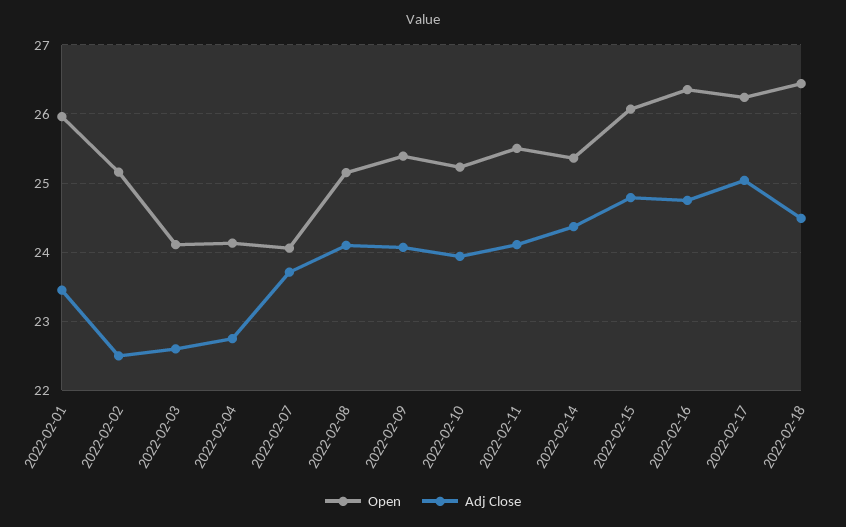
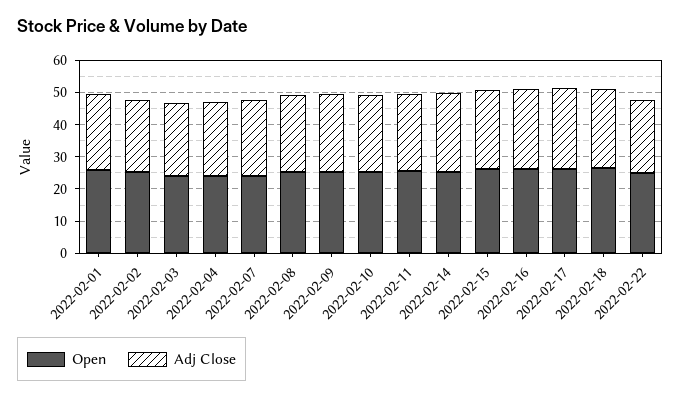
Open, 2022-02-22: none -> 25
Adj Close, 2022-02-22: none -> 22.5

